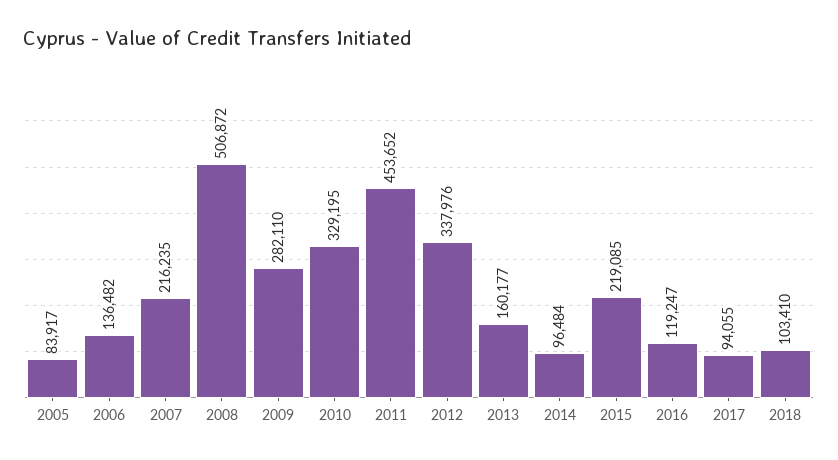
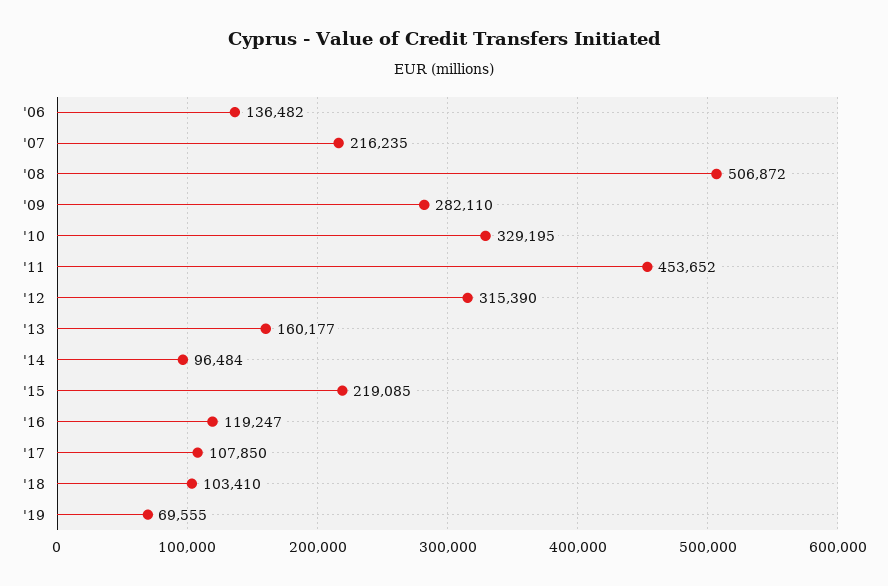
2005: 83917 -> none
2012: 337976 -> 315390
2017: 94055 -> 107850
'19: none -> 69555

